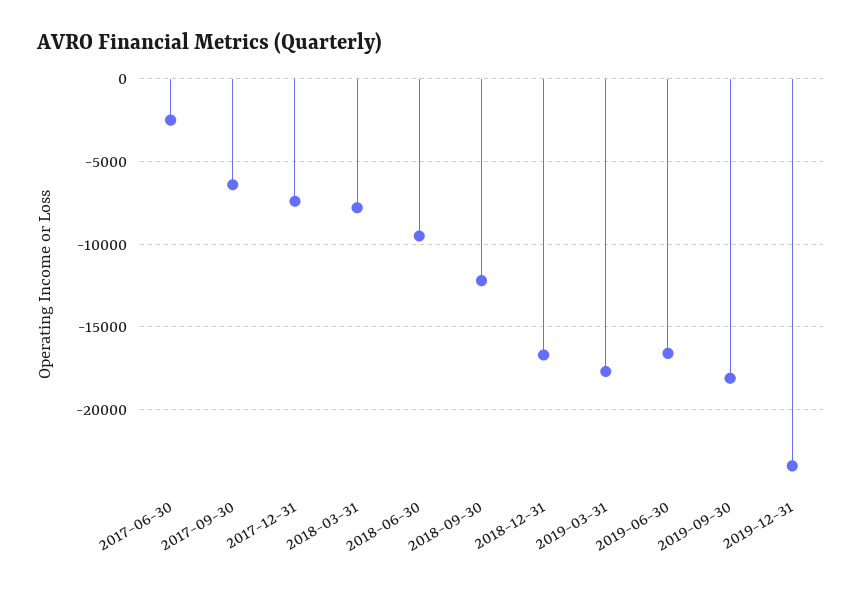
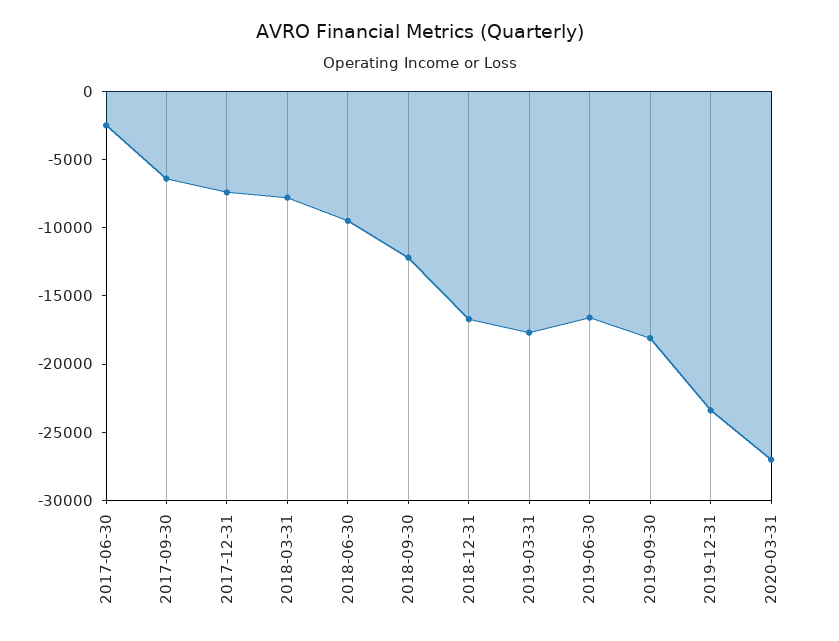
2020-03-31: none -> -27000

